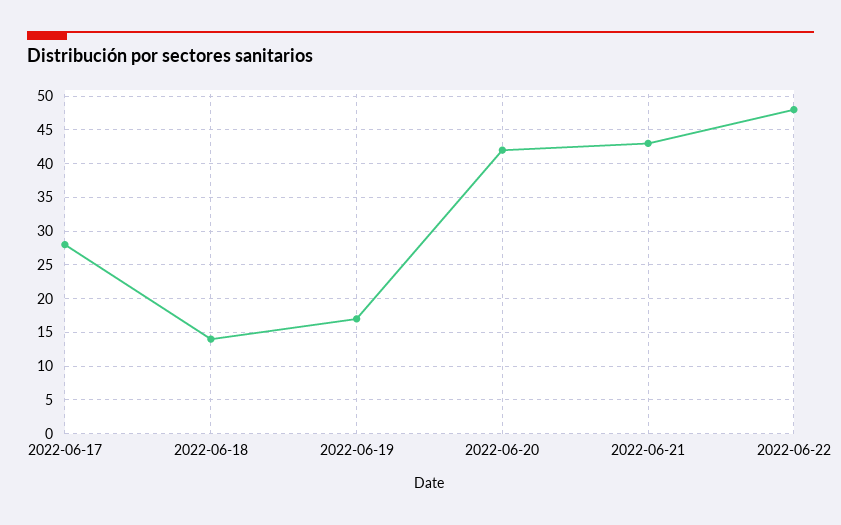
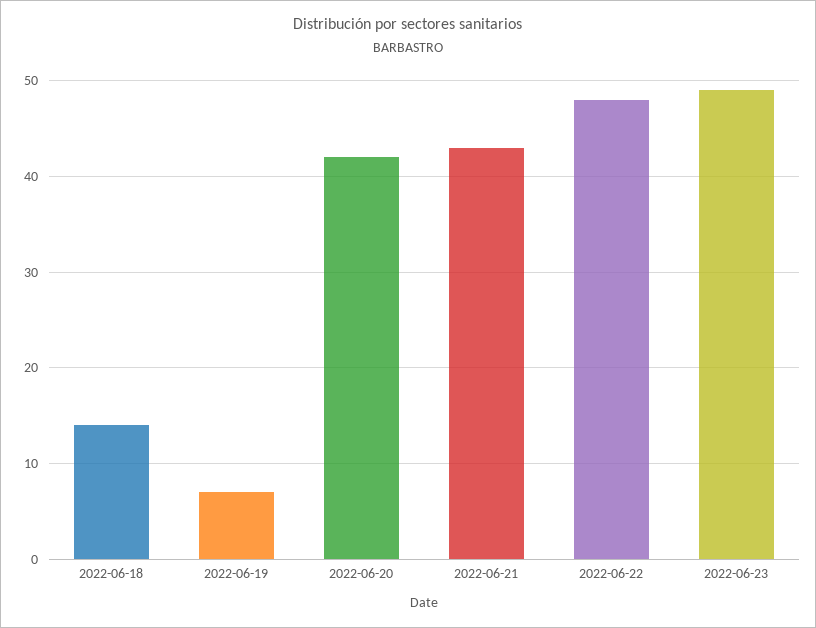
2022-06-17: 28 -> none
2022-06-19: 17 -> 7
2022-06-23: none -> 49

